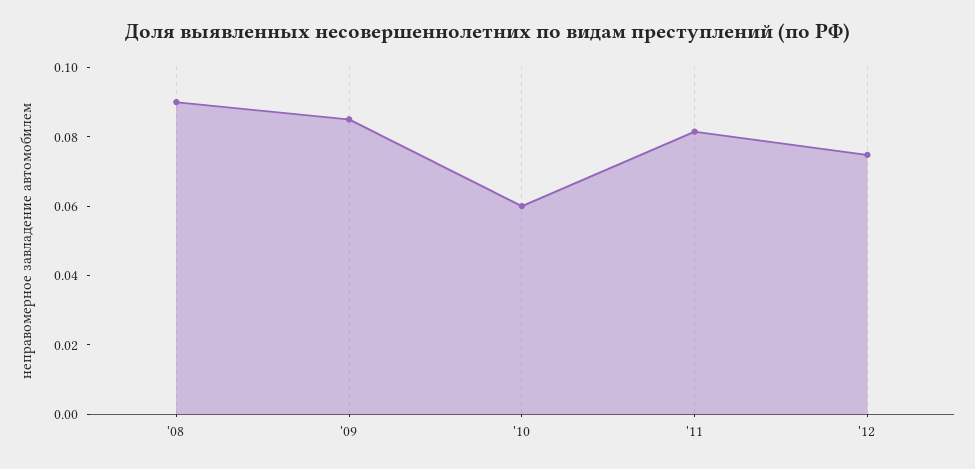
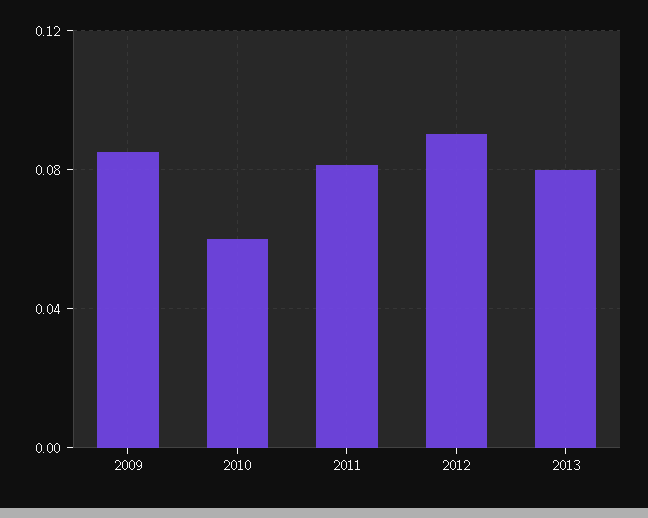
'08: 0.09 -> none
'12: 0.075 -> 0.09
2013: none -> 0.08

